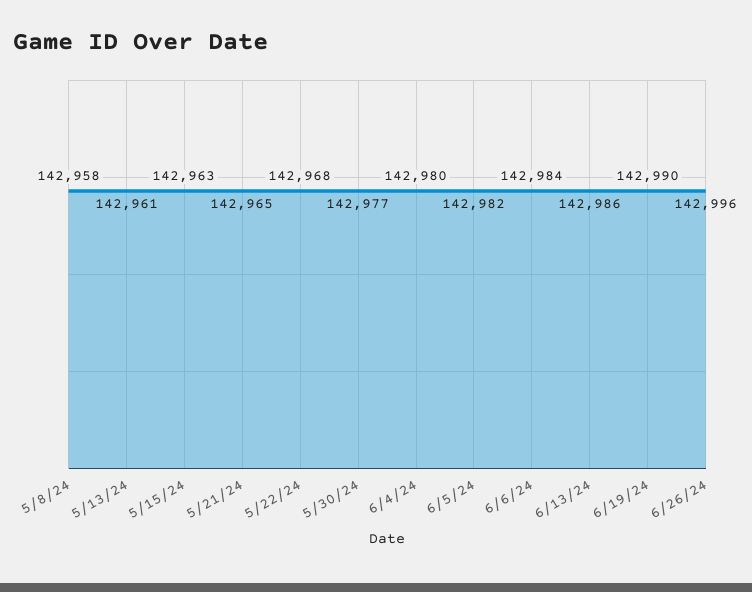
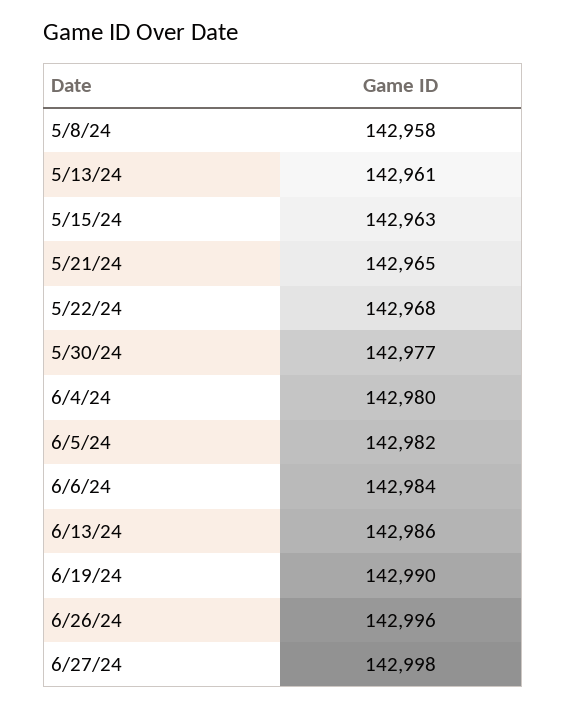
6/27/24: none -> 142998

